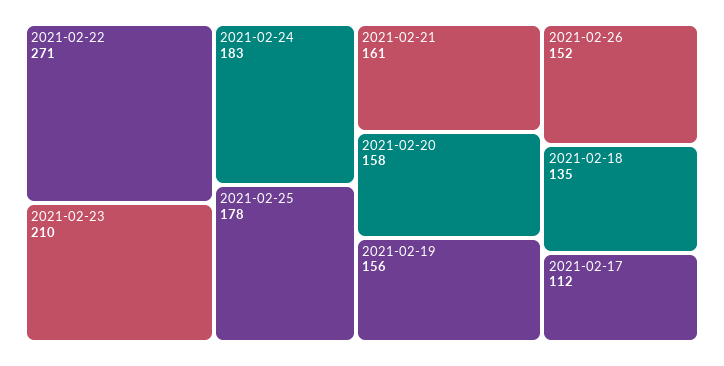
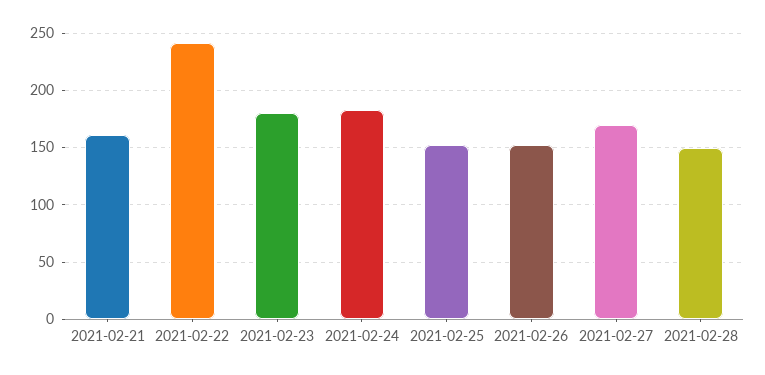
2021-02-22: 271 -> 240
2021-02-23: 210 -> 180
2021-02-25: 178 -> 150
2021-02-20: 158 -> none
2021-02-19: 156 -> none
2021-02-18: 135 -> none
2021-02-17: 112 -> none
2021-02-27: none -> 170
2021-02-28: none -> 150

